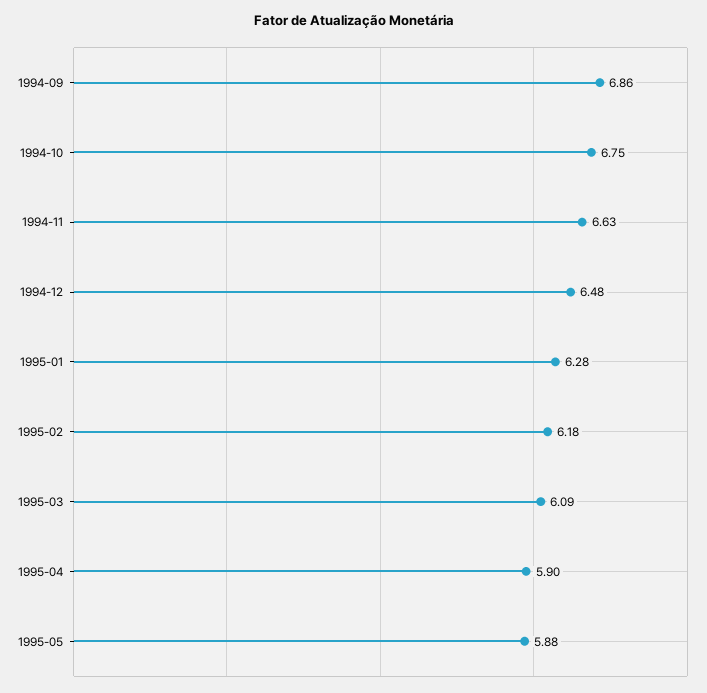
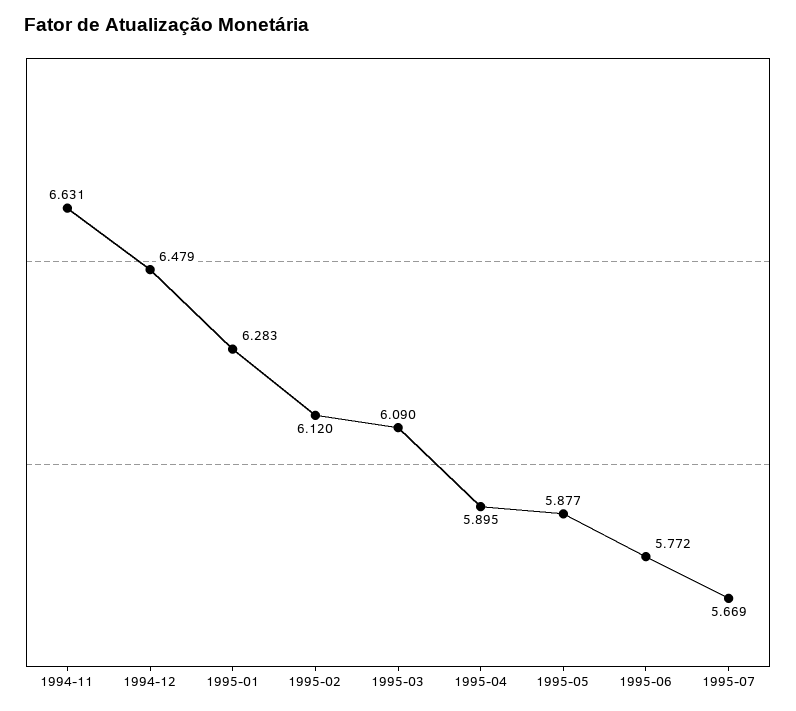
1994-09: 6.86 -> none
1994-10: 6.75 -> none
1995-02: 6.18 -> 6.12
1995-06: none -> 5.772
1995-07: none -> 5.669

